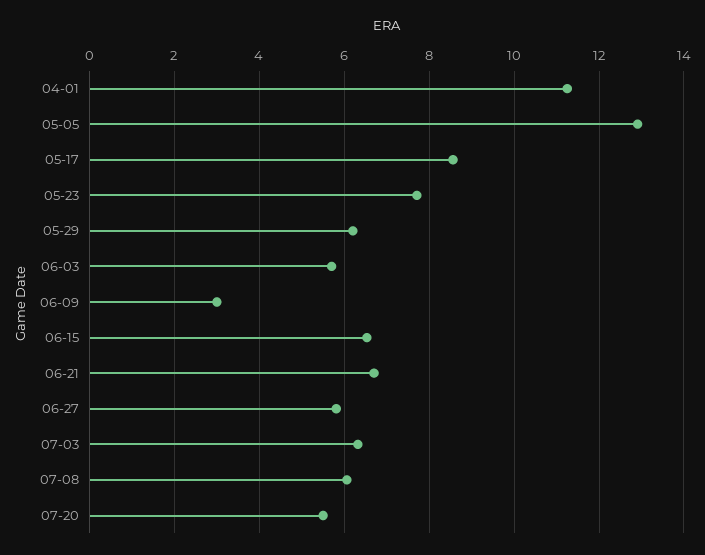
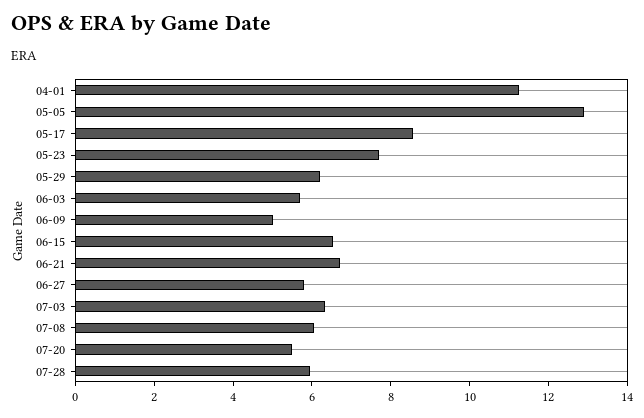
06-09: 3 -> 5
07-28: none -> 6

